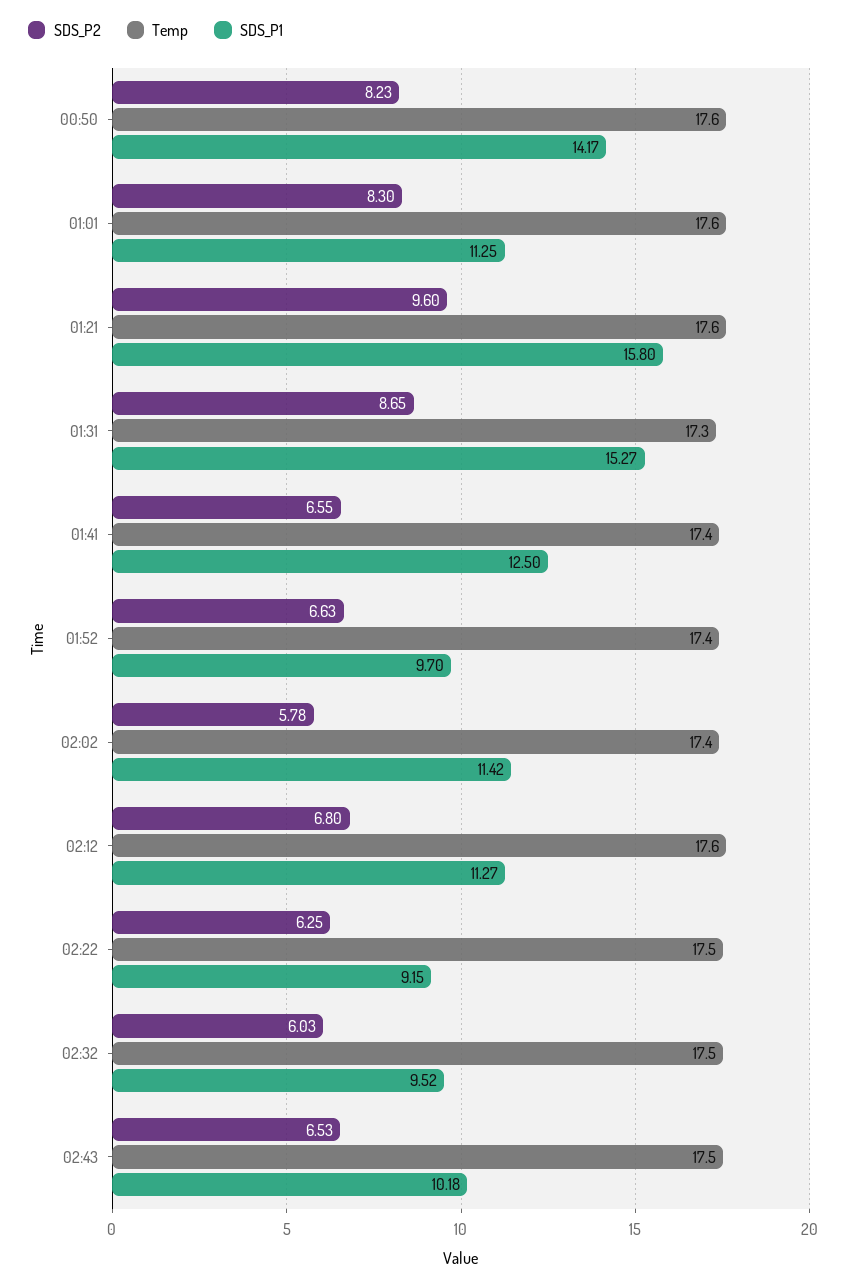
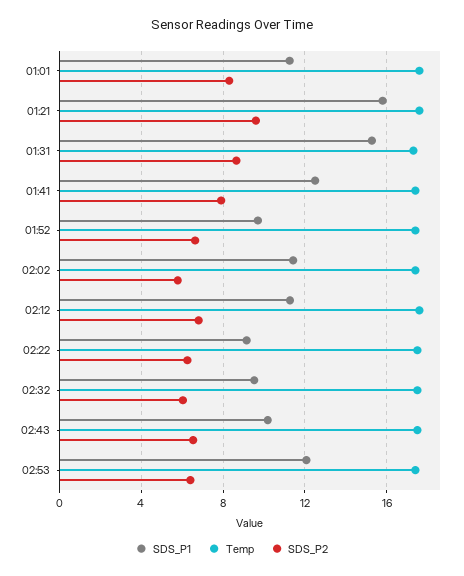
SDS_P2, 00:50: 8.23 -> none
Temp, 00:50: 17.6 -> none
SDS_P1, 00:50: 14.17 -> none
SDS_P2, 01:41: 6.55 -> 8
SDS_P1, 02:53: none -> 12
Temp, 02:53: none -> 17.5
SDS_P2, 02:53: none -> 6.5

